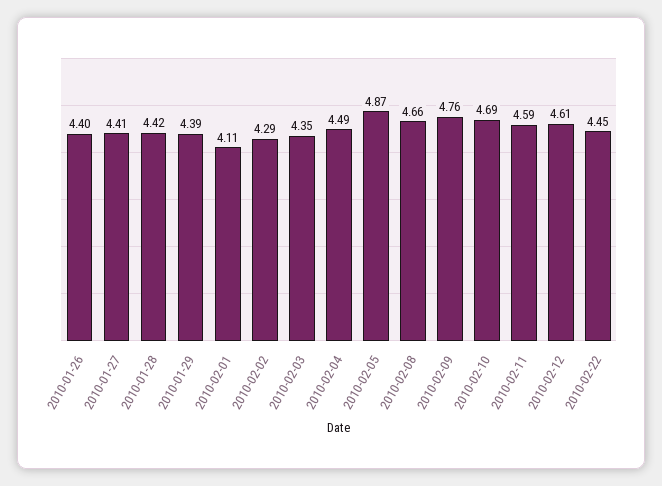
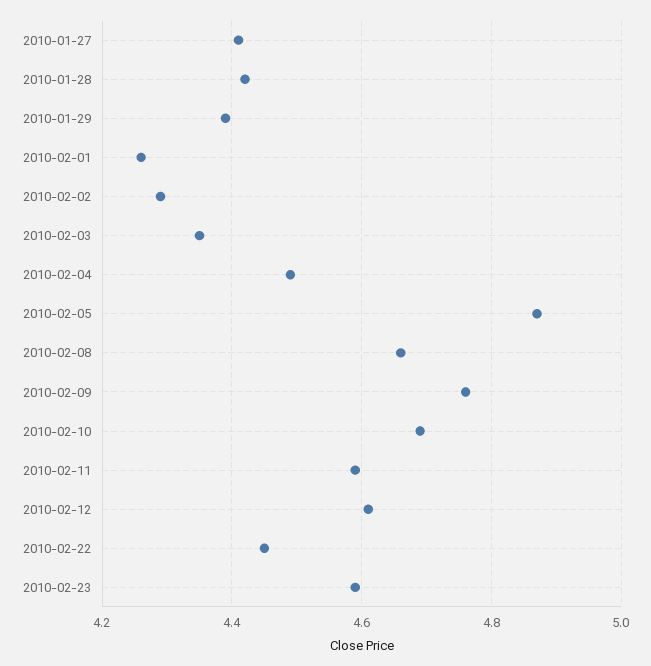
2010-01-26: 4.4 -> none
2010-02-01: 4.11 -> 4.25
2010-02-23: none -> 4.6

